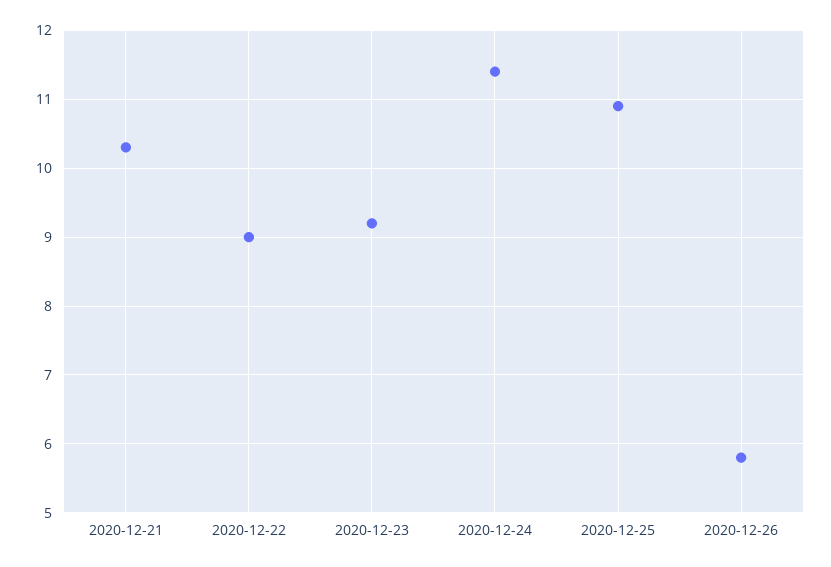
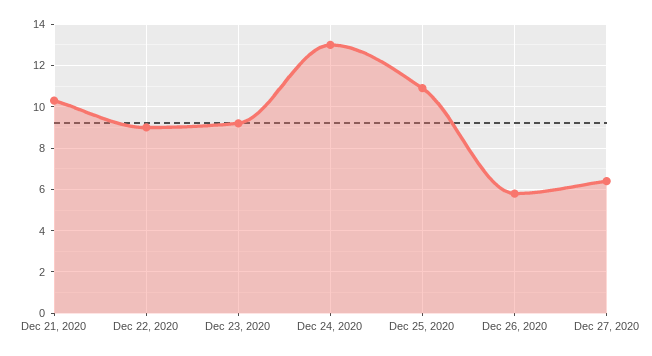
2020-12-24: 11.4 -> 13
Dec 27, 2020: none -> 6.5

